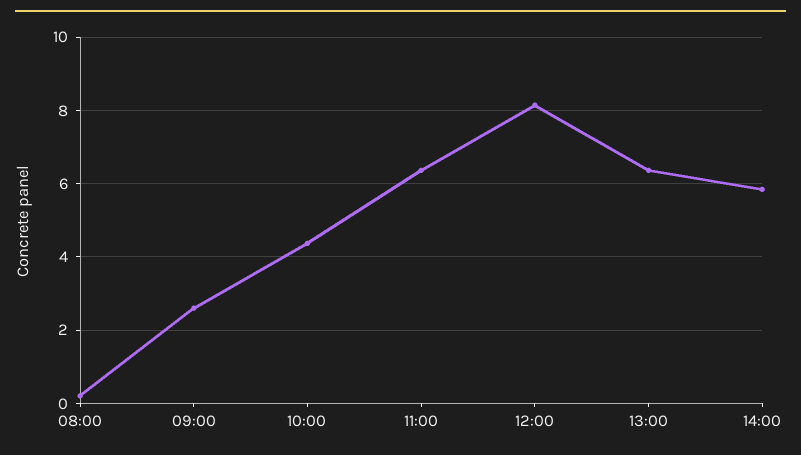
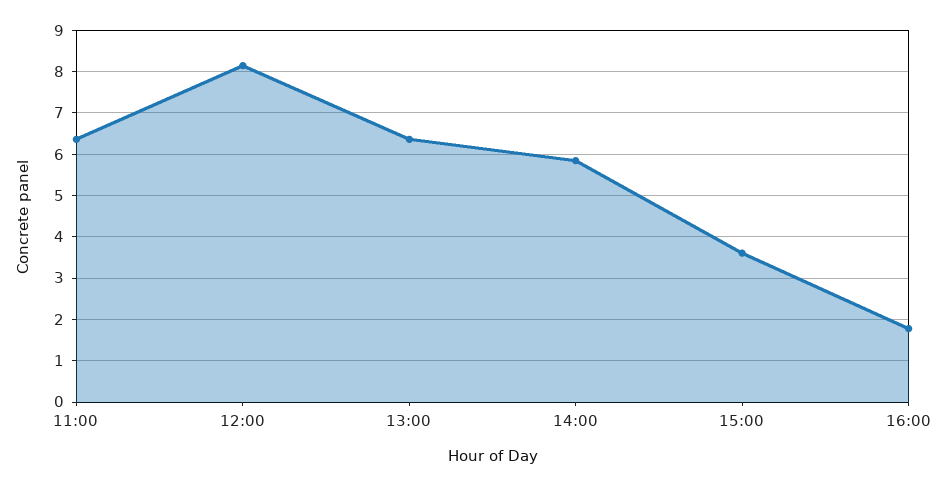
08:00: 0.2 -> none
09:00: 2.6 -> none
10:00: 4.4 -> none
15:00: none -> 3.6
16:00: none -> 1.8

